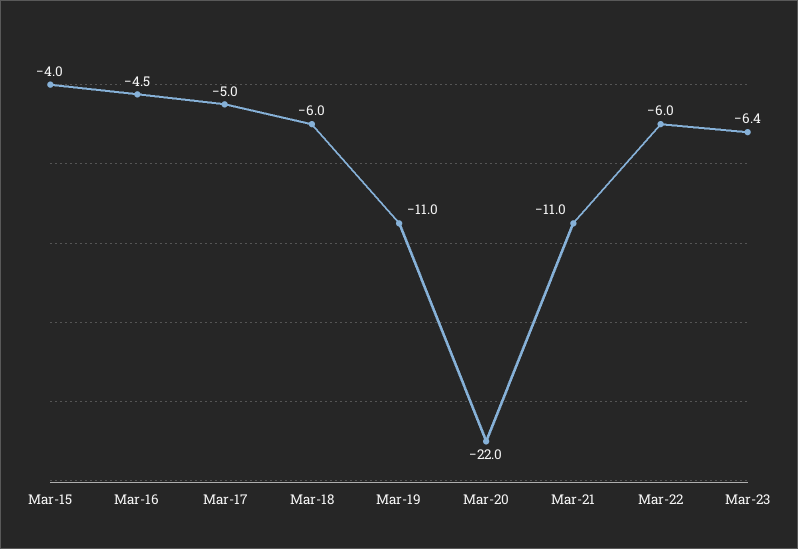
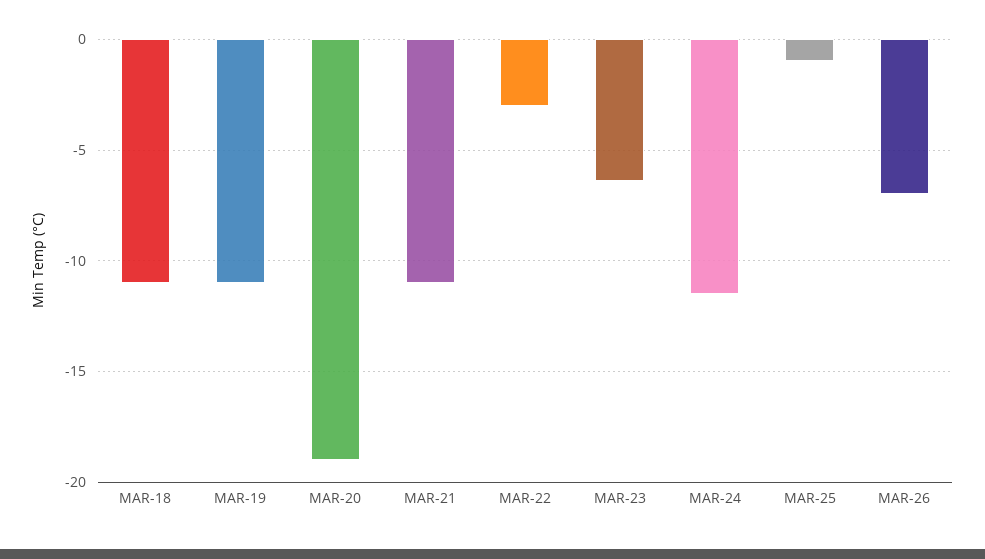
Mar-15: -4 -> none
Mar-16: -4.5 -> none
Mar-17: -5 -> none
Mar-18: -6 -> -11
Mar-20: -22 -> -19
Mar-22: -6 -> -3
MAR-24: none -> -11.5
MAR-25: none -> -1
MAR-26: none -> -7

